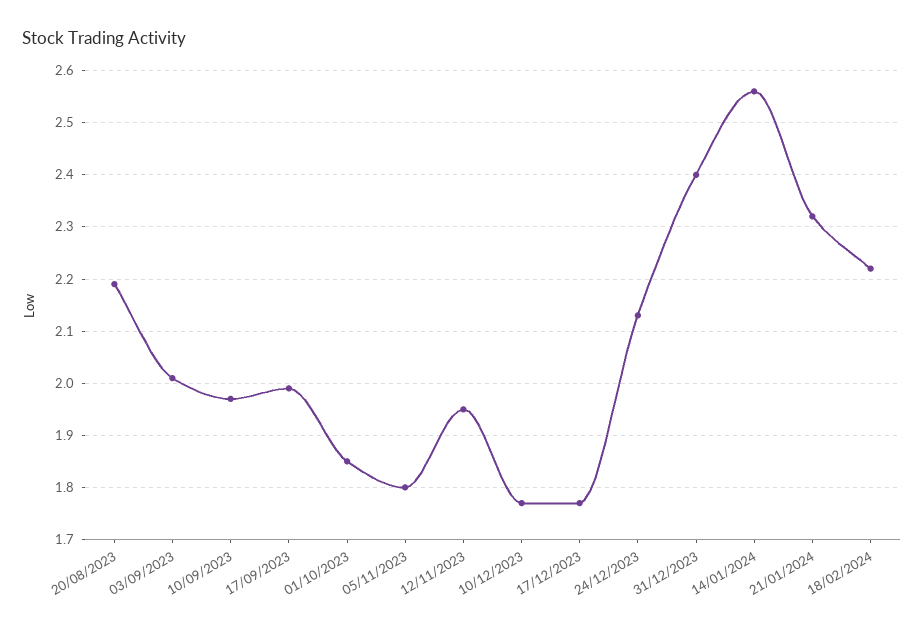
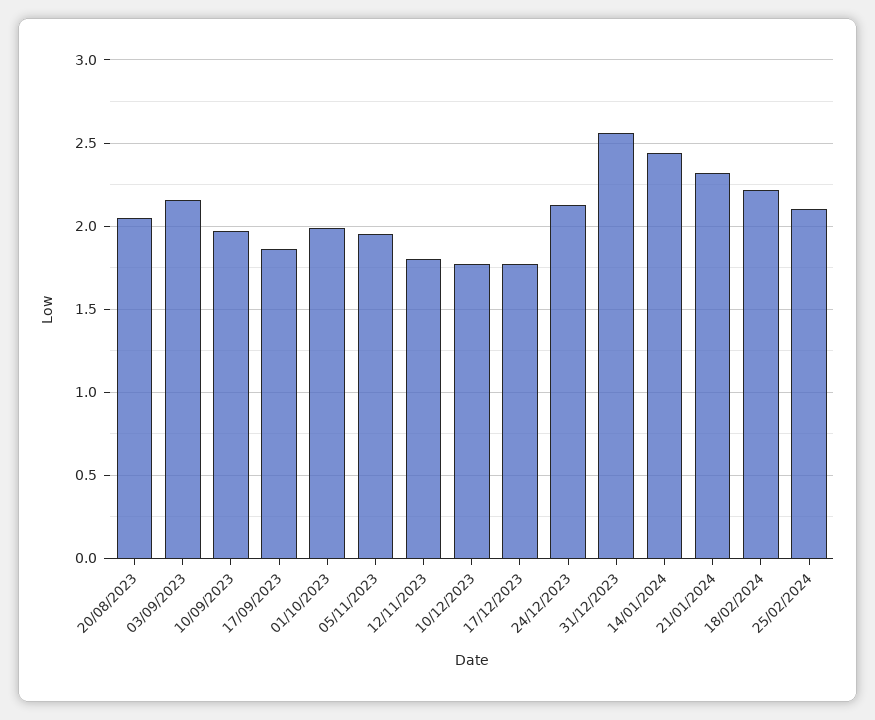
20/08/2023: 2.2 -> 2.05
03/09/2023: 2 -> 2.15
17/09/2023: 2 -> 1.85
01/10/2023: 1.85 -> 2
05/11/2023: 1.8 -> 1.95
12/11/2023: 1.95 -> 1.8
31/12/2023: 2.4 -> 2.55
14/01/2024: 2.55 -> 2.45
25/02/2024: none -> 2.1

